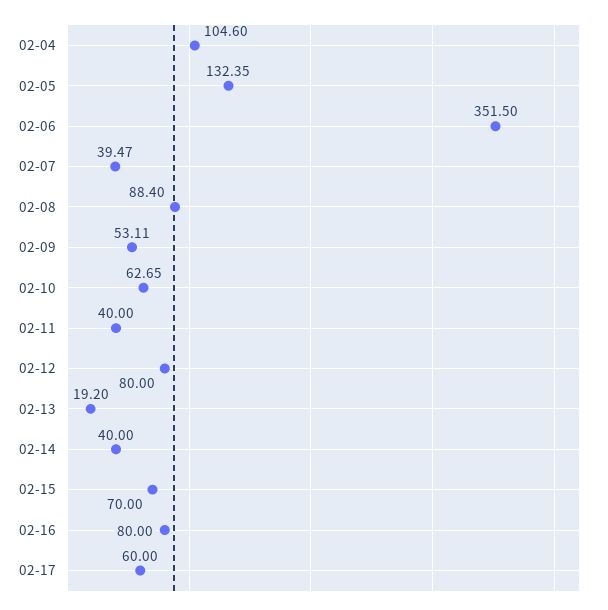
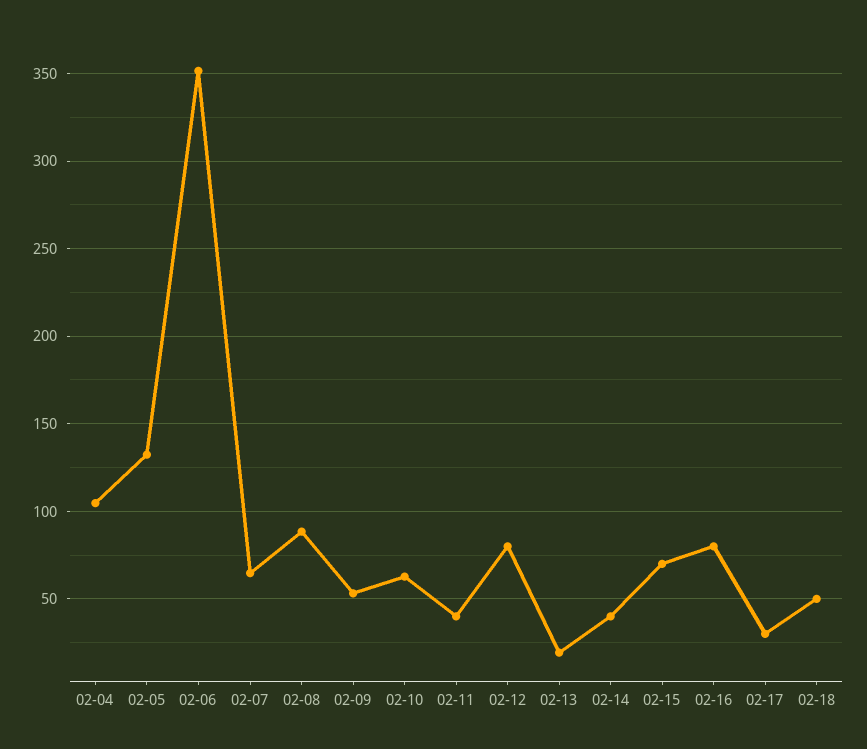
02-07: 39.47 -> 65
02-17: 60 -> 30
02-18: none -> 50

